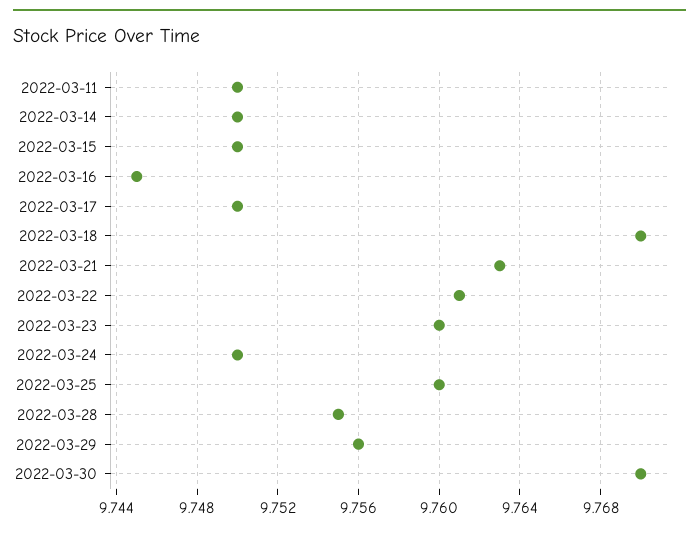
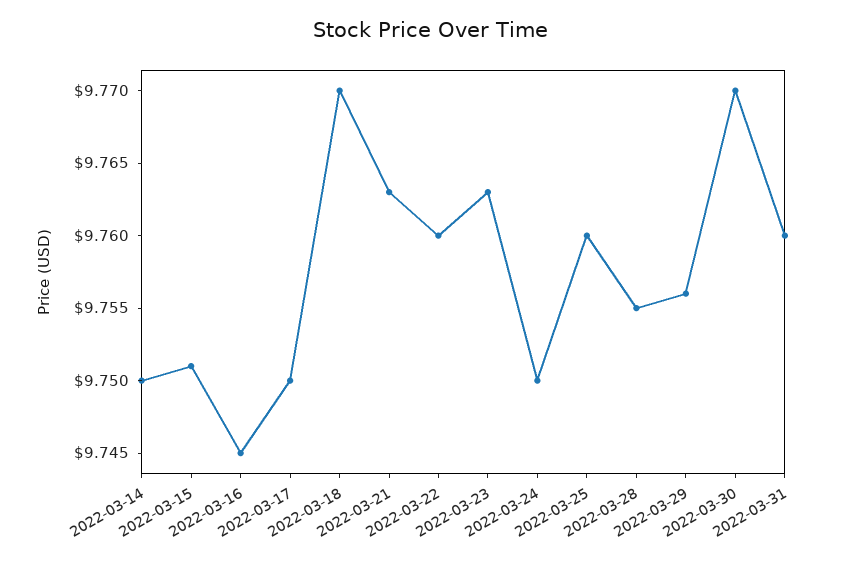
2022-03-11: 9.75 -> none
2022-03-15: 9.75 -> 9.751
2022-03-22: 9.761 -> 9.76
2022-03-23: 9.76 -> 9.763
2022-03-31: none -> 9.76

